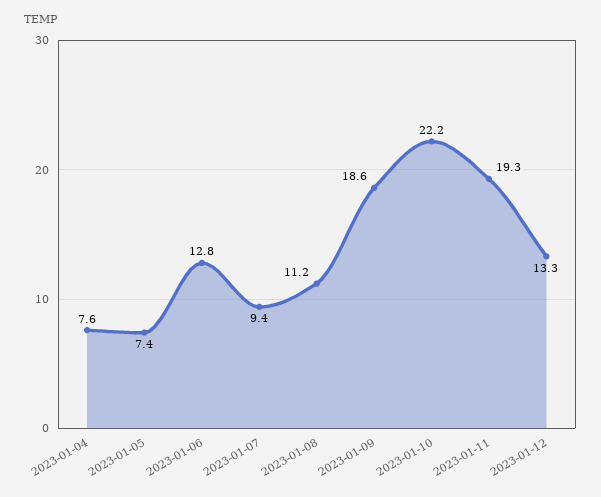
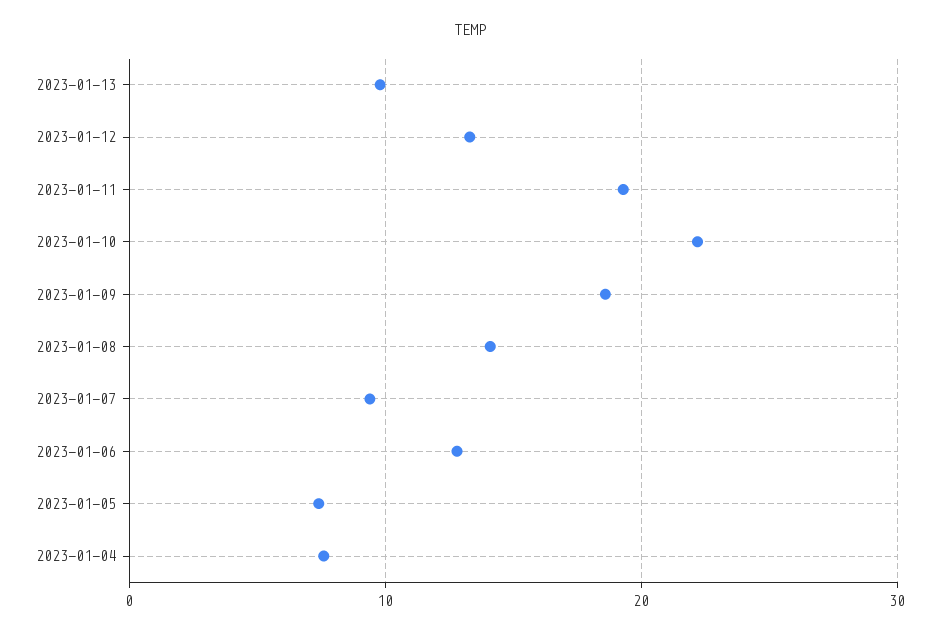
2023-01-08: 11.2 -> 14
2023-01-13: none -> 10

